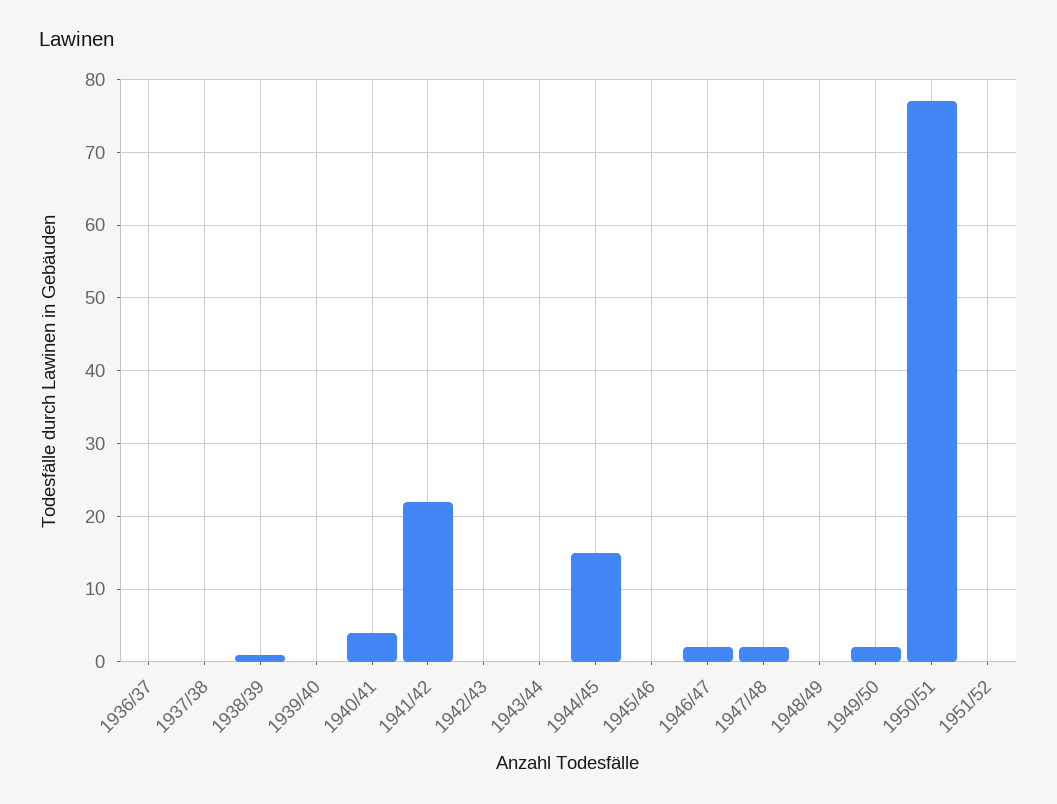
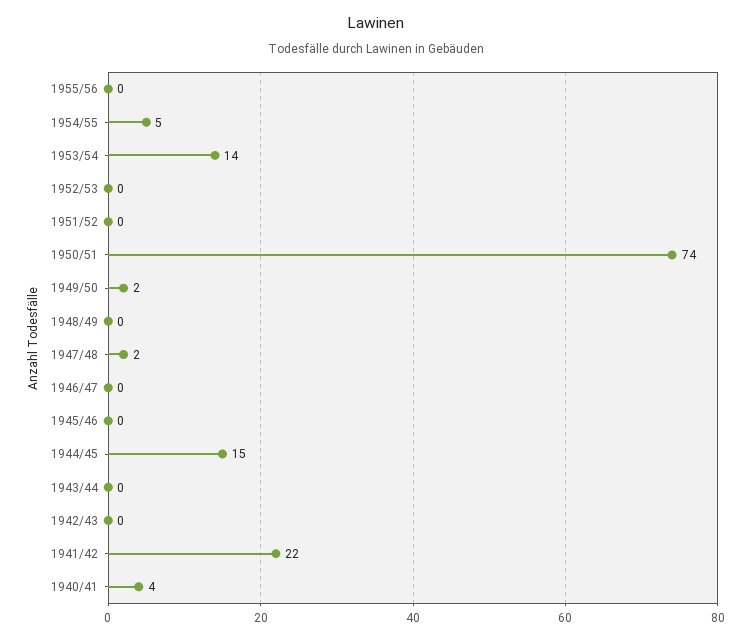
1936/37: 0 -> none
1937/38: 0 -> none
1938/39: 1 -> none
1939/40: 0 -> none
1946/47: 2 -> 0
1950/51: 77 -> 74
1955/56: none -> 0
1954/55: none -> 5
1953/54: none -> 14
1952/53: none -> 0

